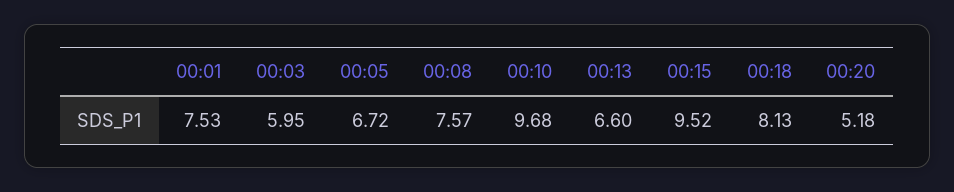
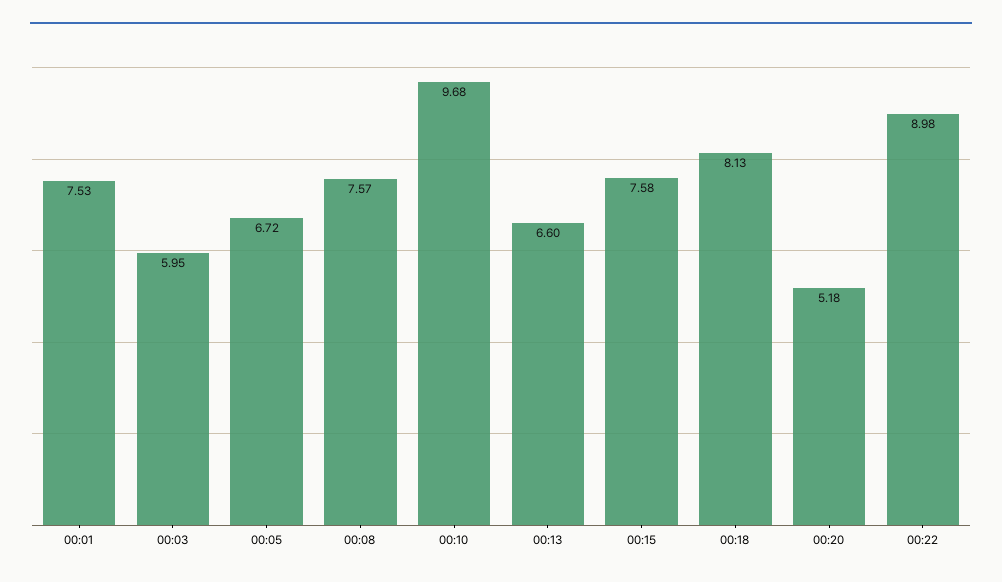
00:15: 9.52 -> 7.58
00:22: none -> 8.98

